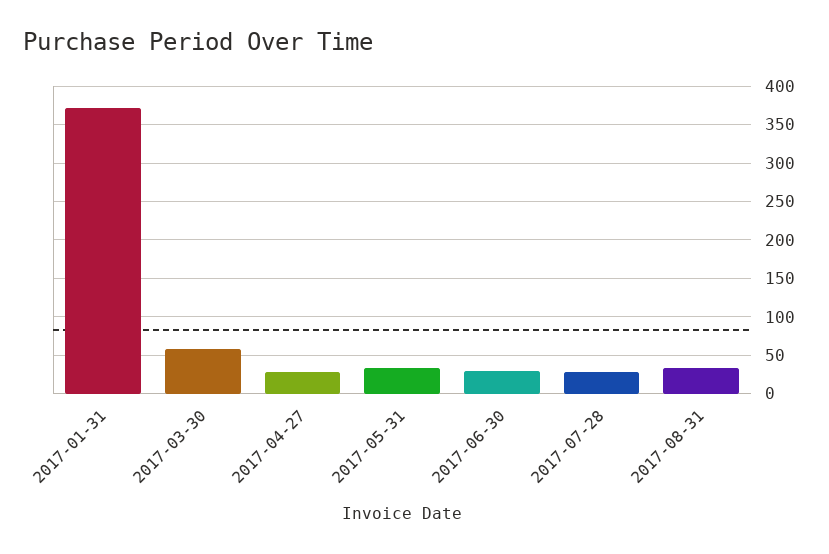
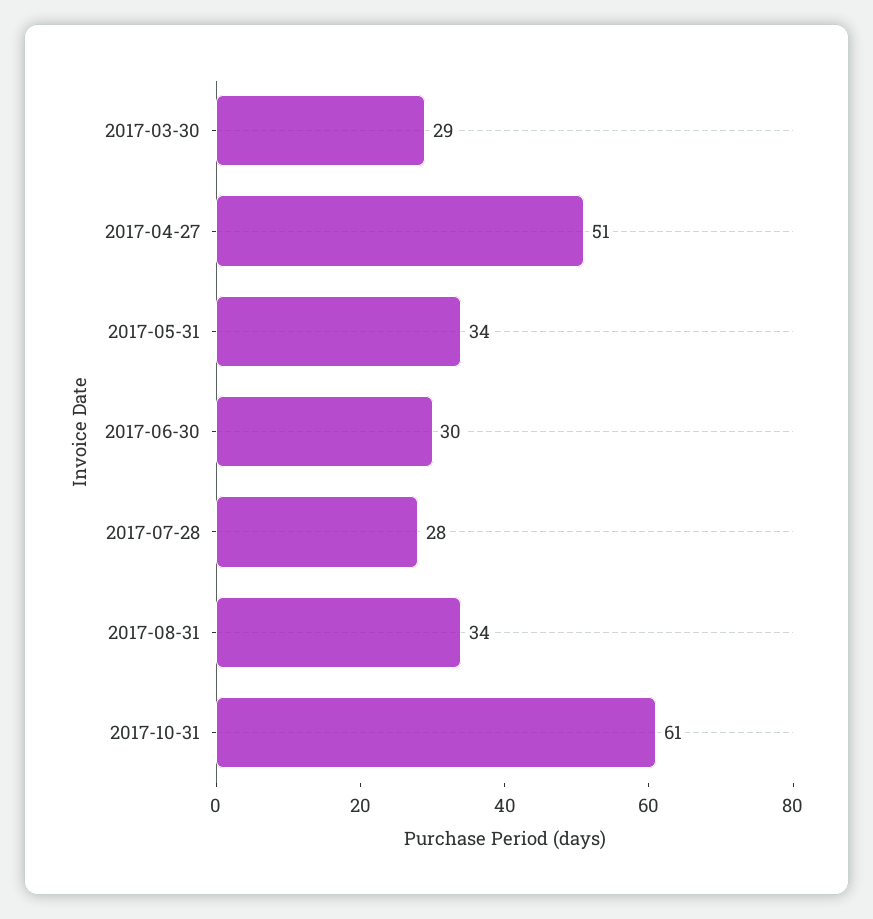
2017-01-31: 370 -> none
2017-03-30: 60 -> 29
2017-04-27: 30 -> 51
2017-10-31: none -> 61

